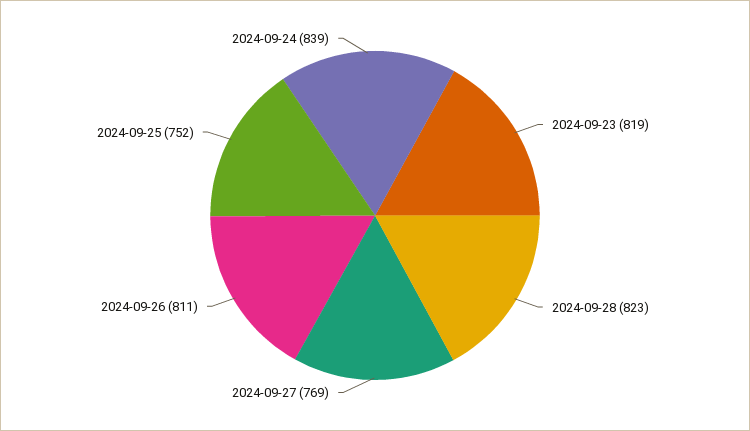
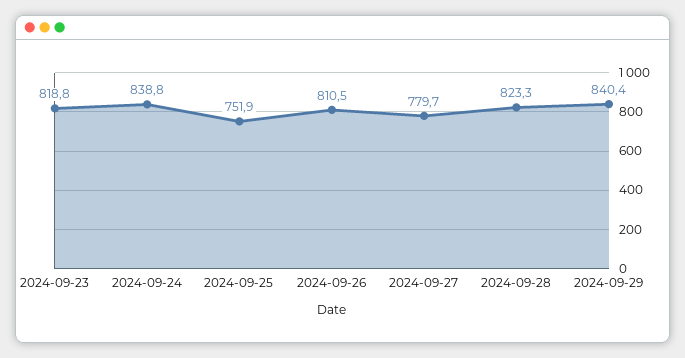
2024-09-27: 769 -> 779.7
2024-09-29: none -> 840.4

